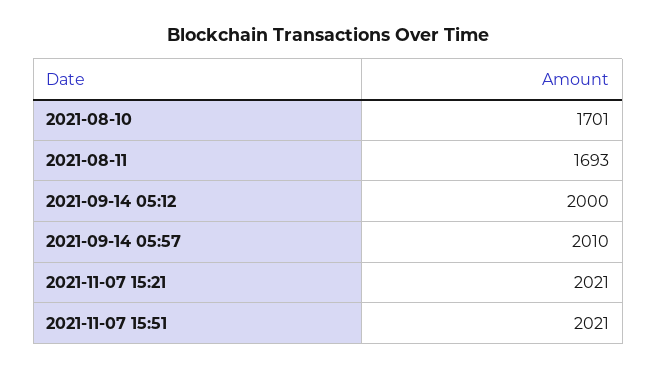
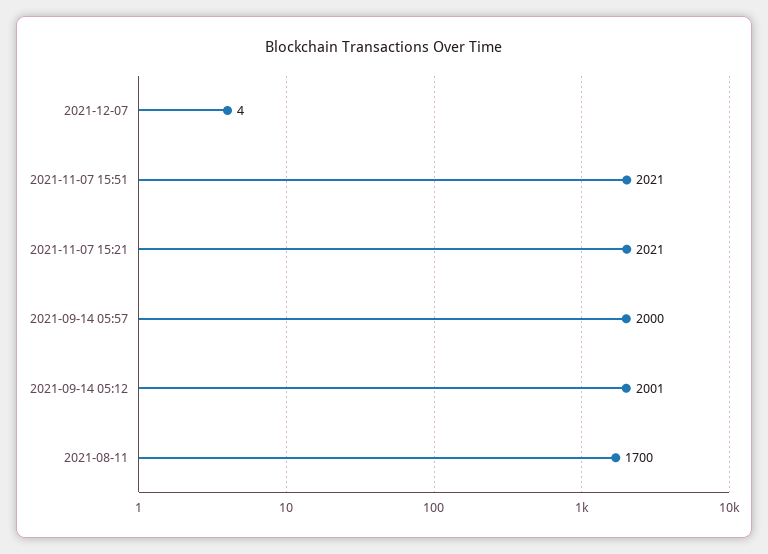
2021-08-10: 1701 -> none
2021-08-11: 1693 -> 1700
2021-09-14 05:12: 2000 -> 2001
2021-09-14 05:57: 2010 -> 2000
2021-12-07: none -> 4

